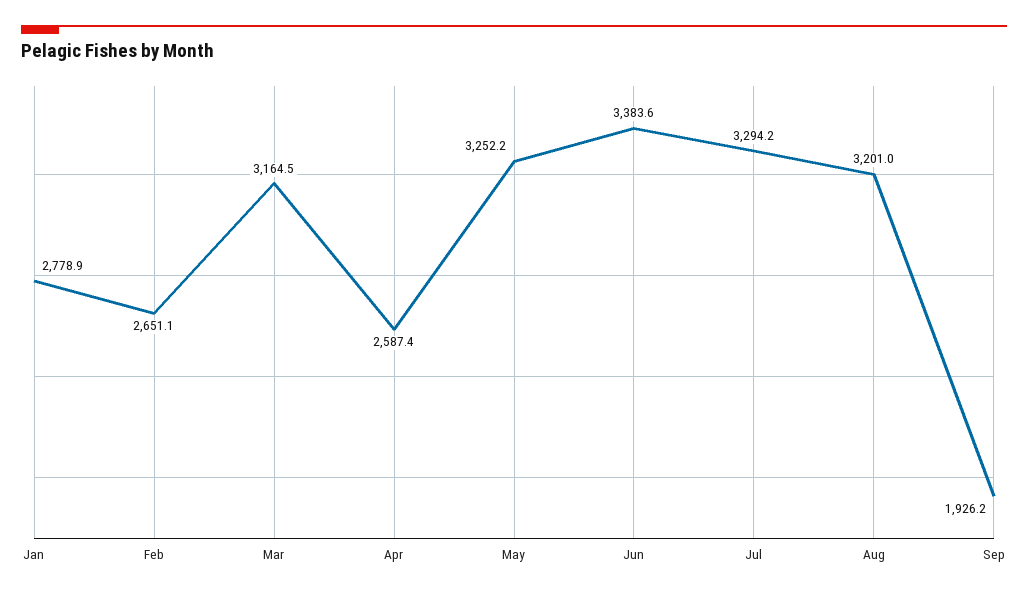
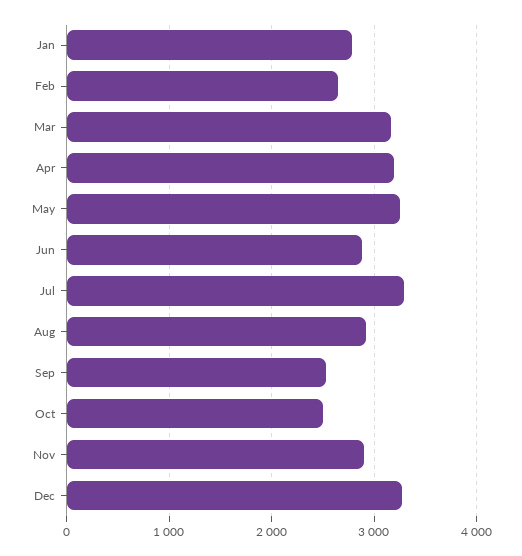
Apr: 2587.4 -> 3200
Jun: 3383.6 -> 2900
Aug: 3201 -> 2900
Sep: 1926.2 -> 2500
Oct: none -> 2500
Nov: none -> 2900
Dec: none -> 3300

